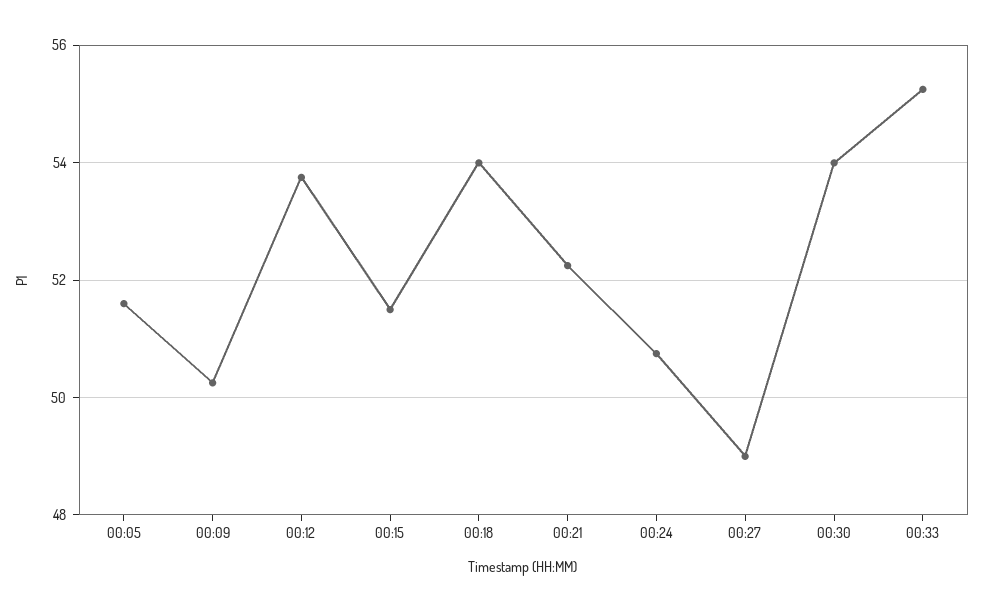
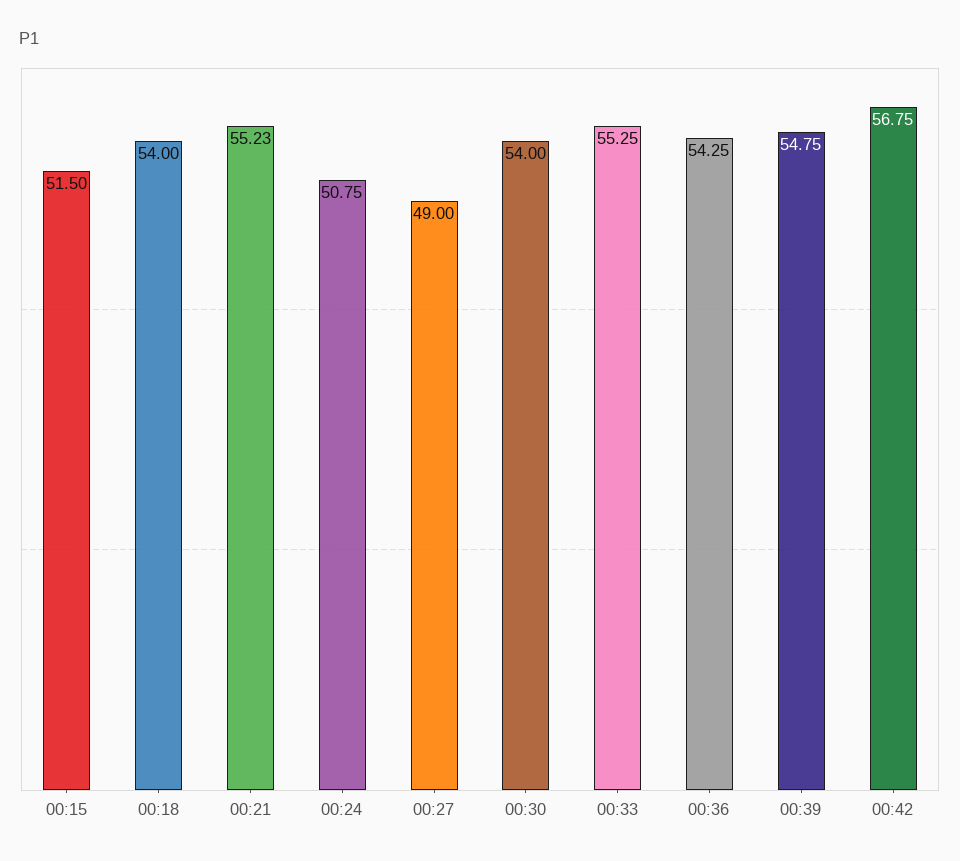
00:05: 51.6 -> none
00:09: 50.2 -> none
00:12: 53.8 -> none
00:21: 52.2 -> 55.23
00:36: none -> 54.25
00:39: none -> 54.75
00:42: none -> 56.75

